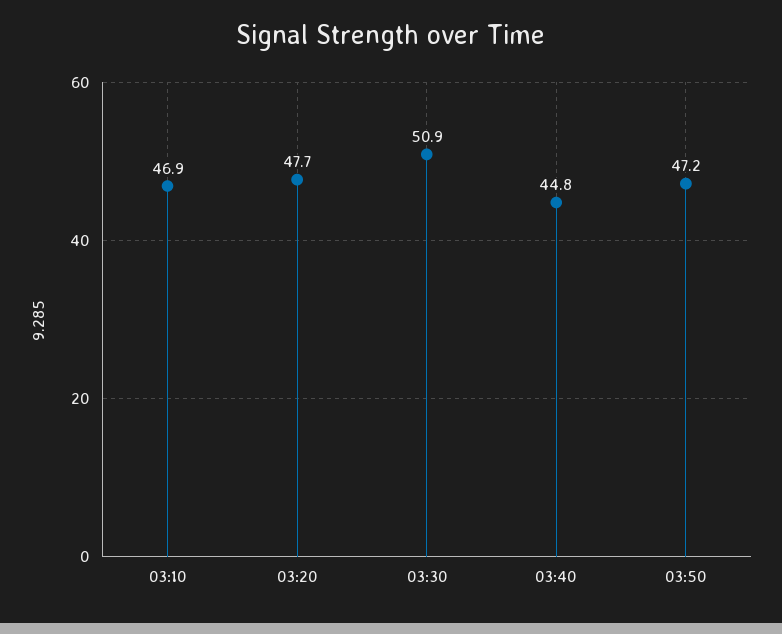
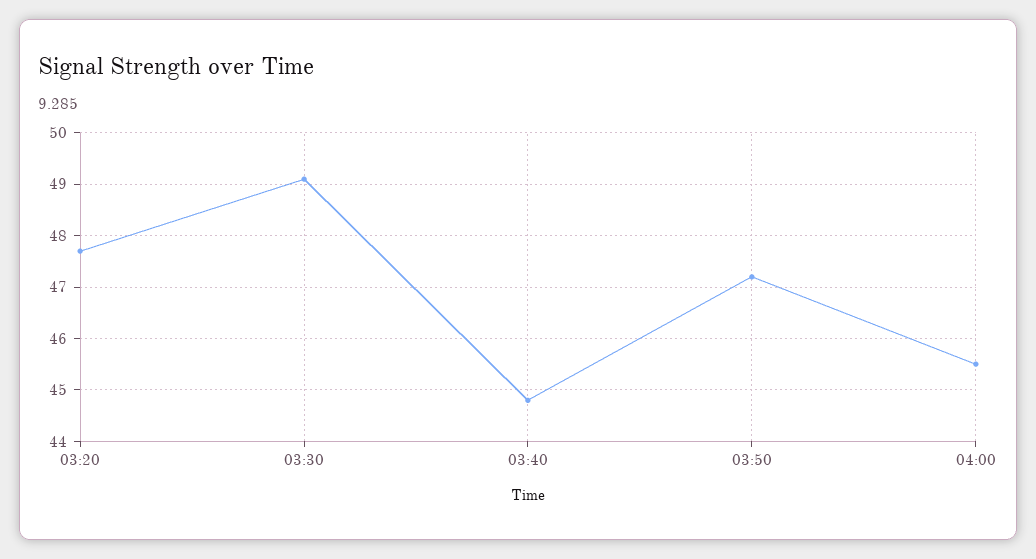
03:10: 46.9 -> none
03:30: 50.9 -> 49
04:00: none -> 45.5

